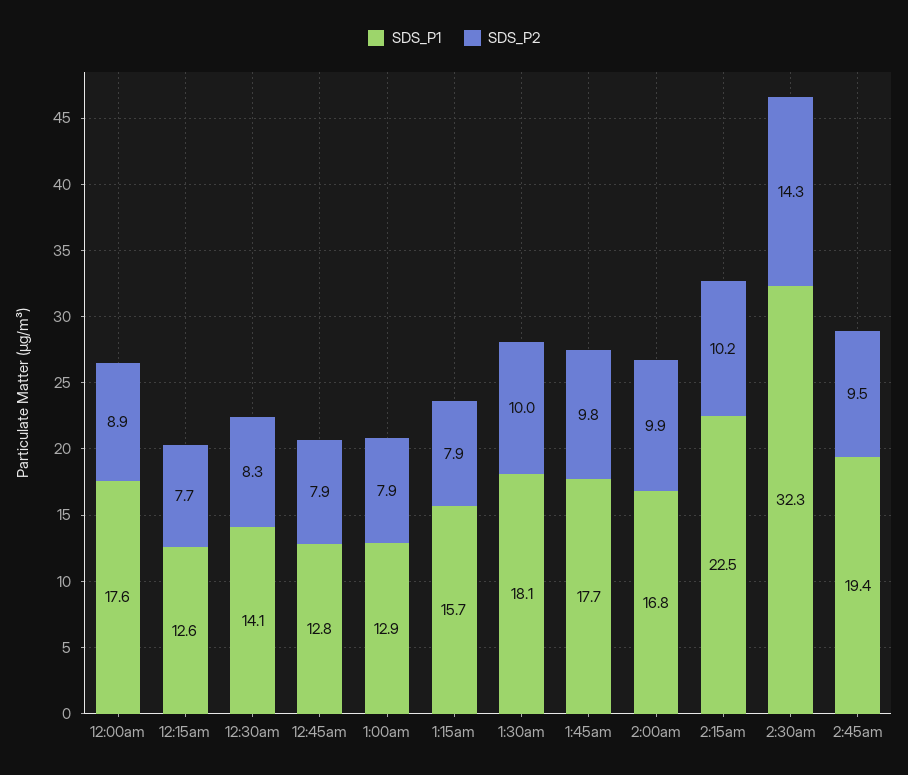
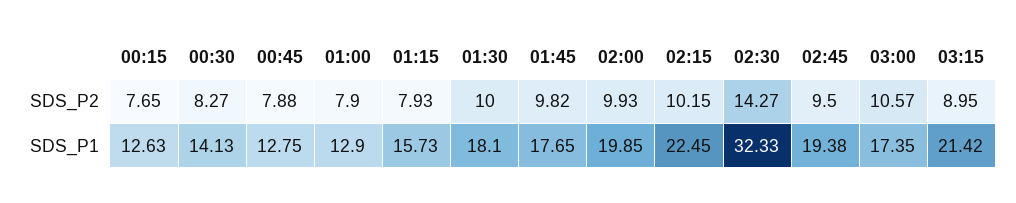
SDS_P1, 12:00am: 17.6 -> none
SDS_P2, 12:00am: 8.9 -> none
SDS_P1, 2:00am: 16.8 -> 19.85
SDS_P2, 03:00: none -> 10.57
SDS_P2, 03:15: none -> 8.95
SDS_P1, 03:00: none -> 17.35
SDS_P1, 03:15: none -> 21.42

